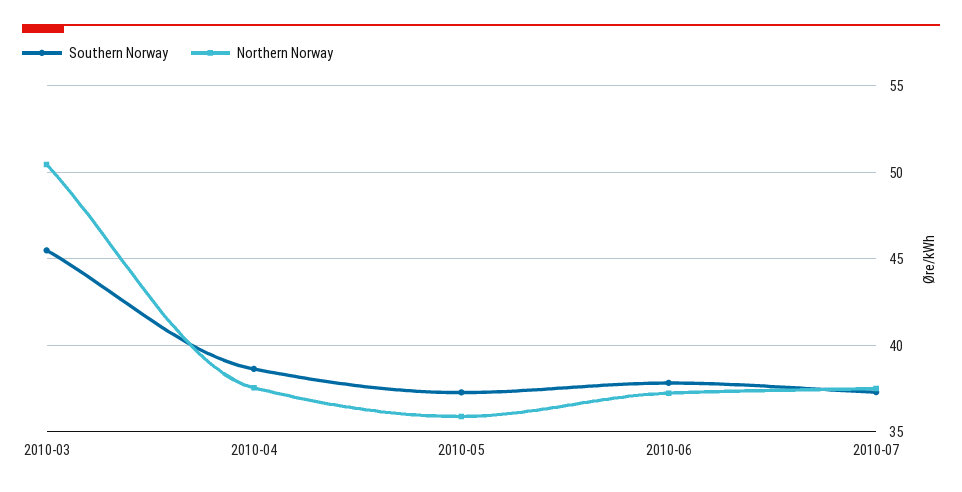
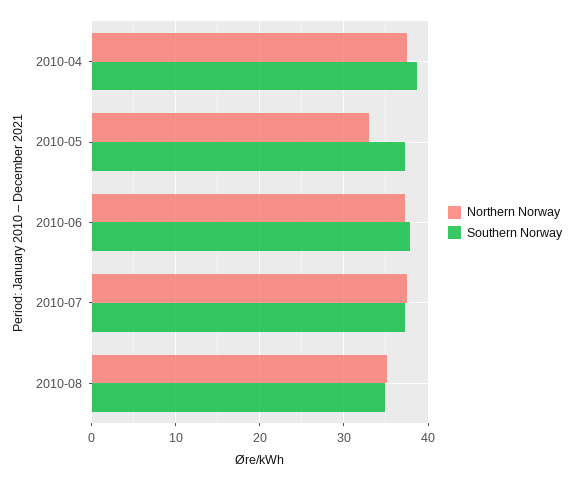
Southern Norway, 2010-03: 45.5 -> none
Northern Norway, 2010-03: 50.5 -> none
Northern Norway, 2010-05: 36 -> 33
Northern Norway, 2010-08: none -> 35
Southern Norway, 2010-08: none -> 35

